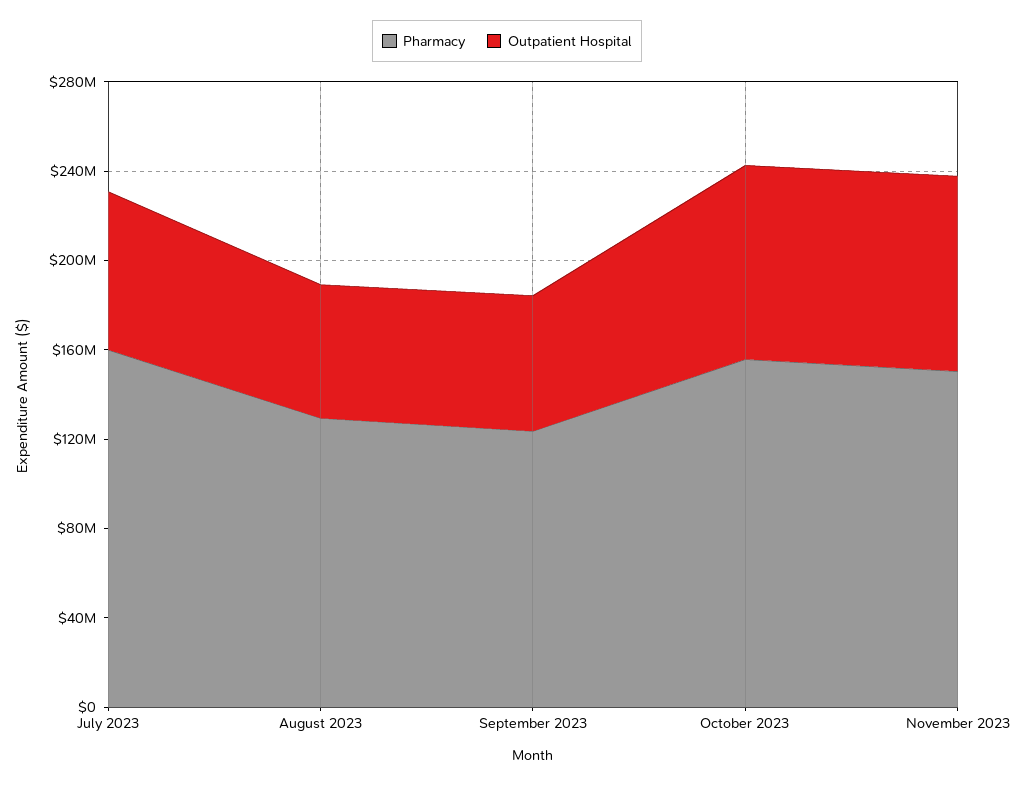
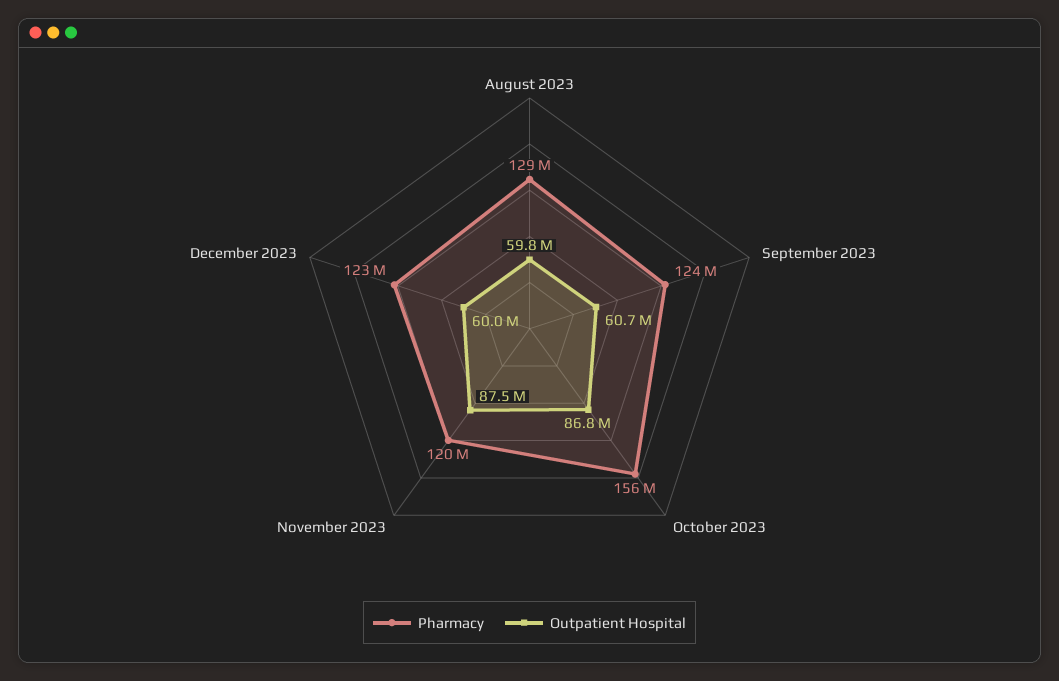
Pharmacy, July 2023: 160000000 -> none
Outpatient Hospital, July 2023: 70000000 -> none
Pharmacy, November 2023: 150000000 -> 120000000
Pharmacy, December 2023: none -> 123000000
Outpatient Hospital, December 2023: none -> 60000000

